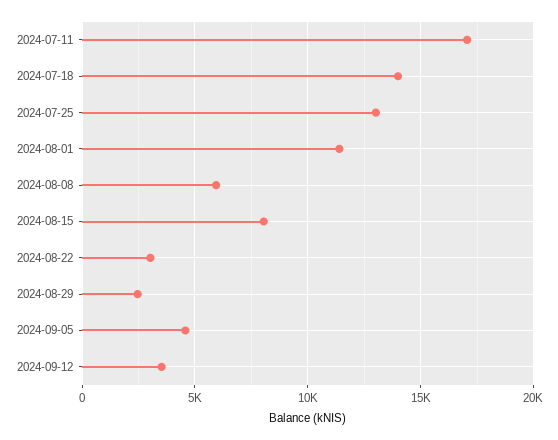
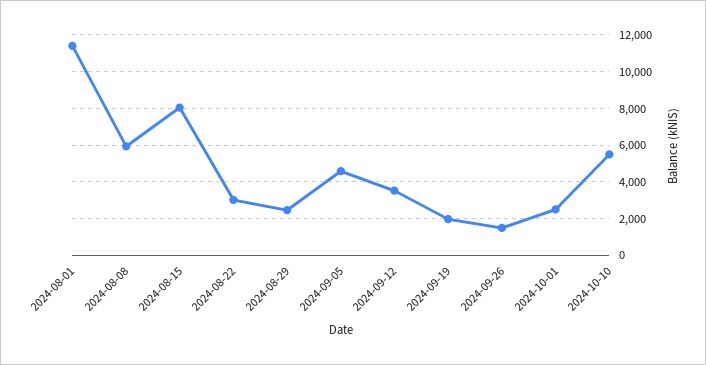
2024-07-11: 17000 -> none
2024-07-18: 14000 -> none
2024-07-25: 13000 -> none
2024-09-19: none -> 2000
2024-09-26: none -> 1500
2024-10-01: none -> 2500
2024-10-10: none -> 5500

